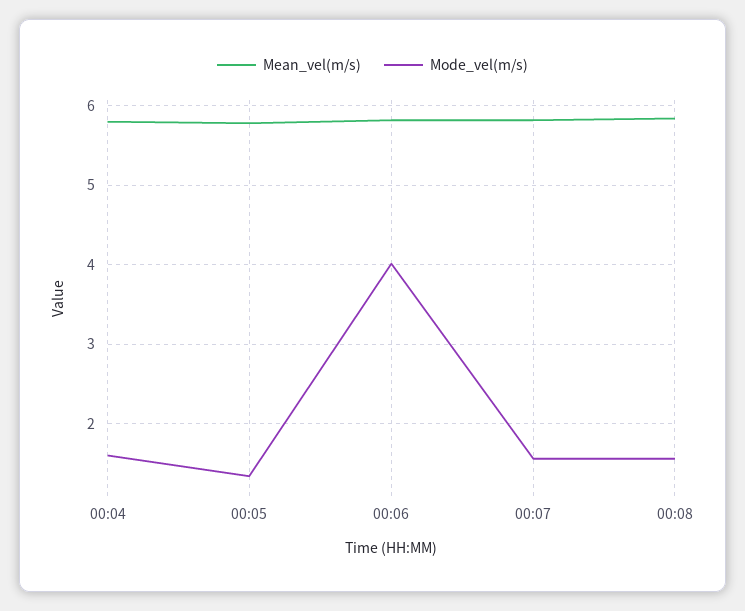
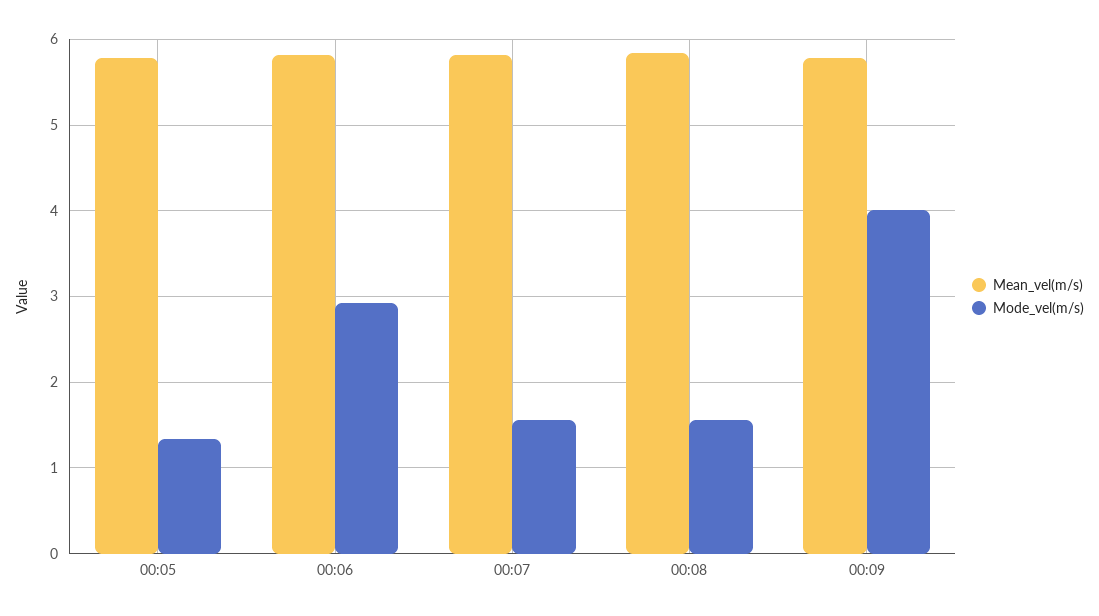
Mean_vel(m/s), 00:04: 5.8 -> none
Mode_vel(m/s), 00:04: 1.6 -> none
Mode_vel(m/s), 00:06: 4 -> 2.9
Mean_vel(m/s), 00:09: none -> 5.8
Mode_vel(m/s), 00:09: none -> 4

